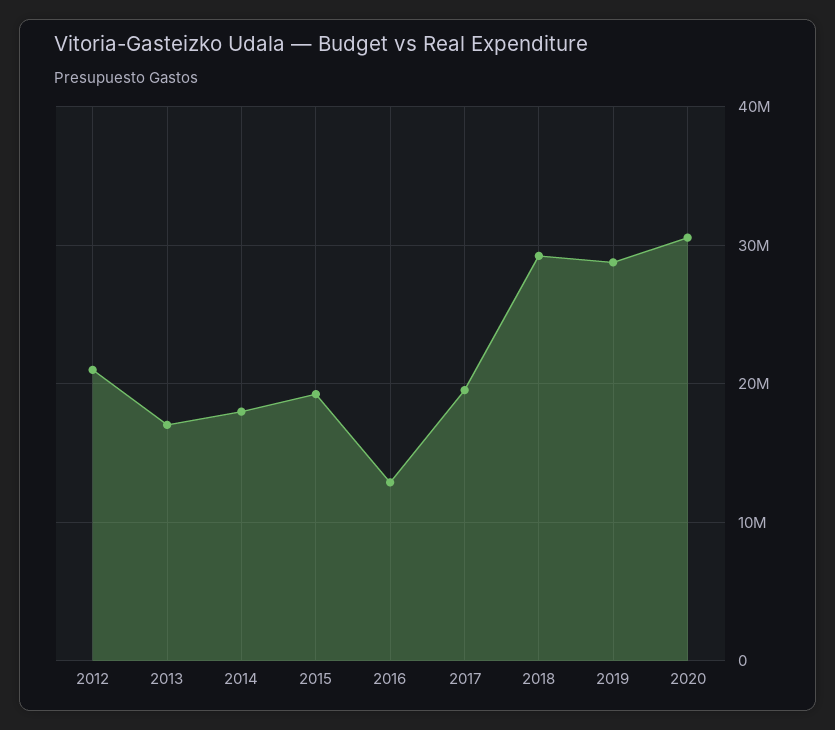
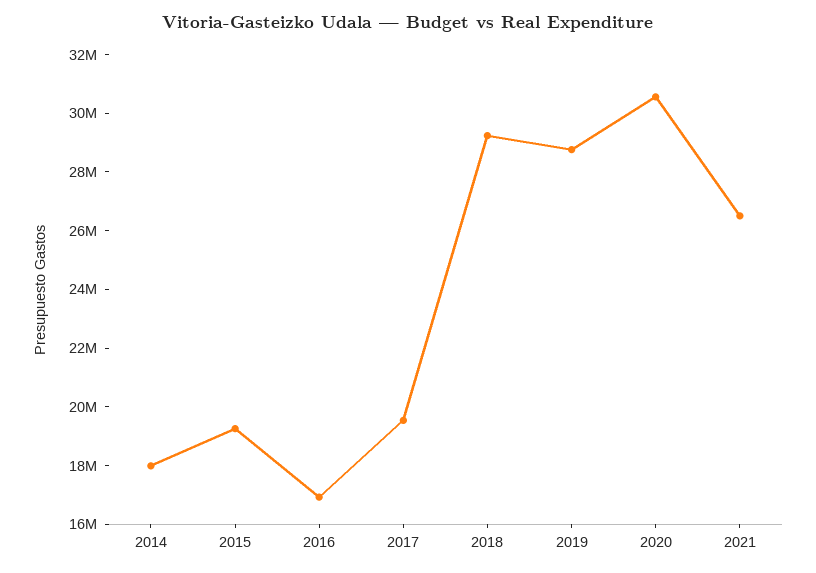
2012: 21000000 -> none
2013: 17000000 -> none
2016: 13000000 -> 17000000
2021: none -> 26500000

